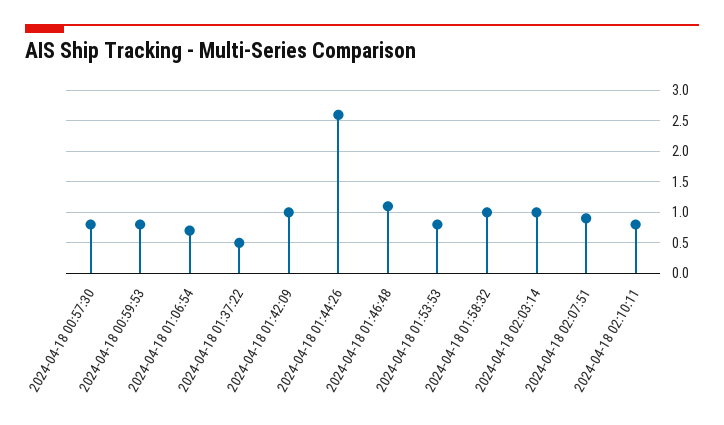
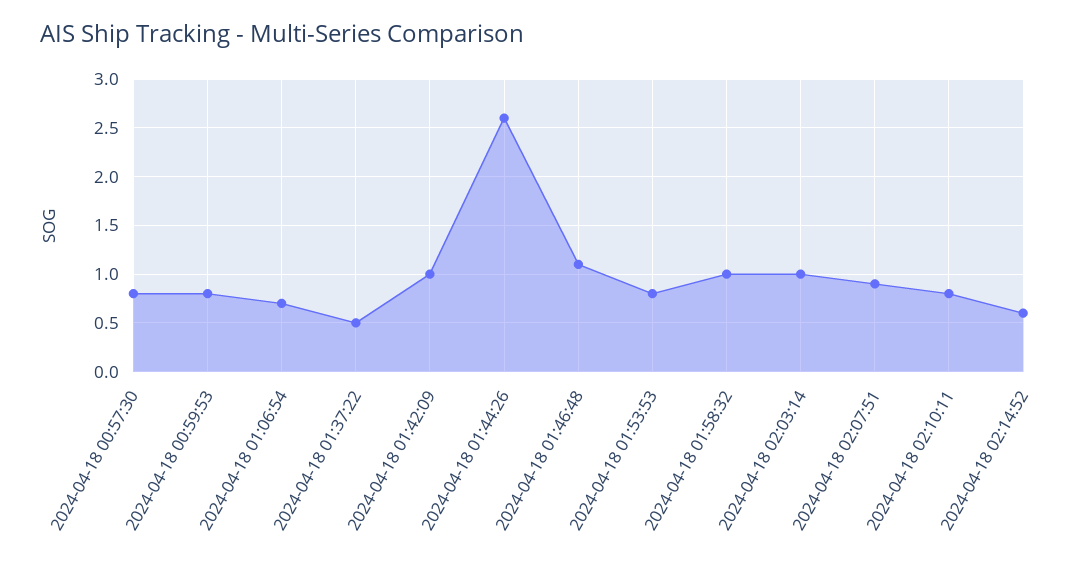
2024-04-18 02:14:52: none -> 0.6

